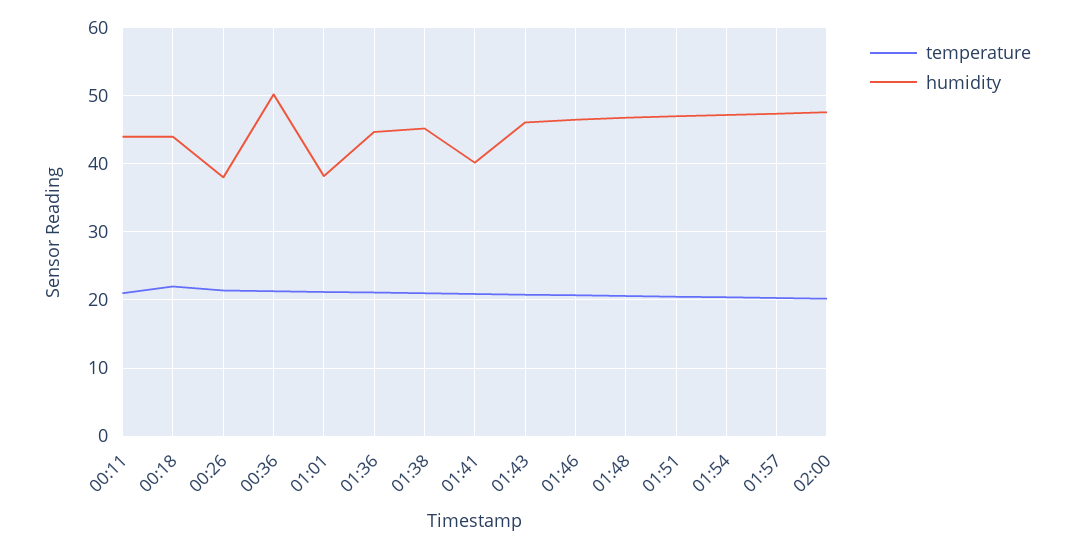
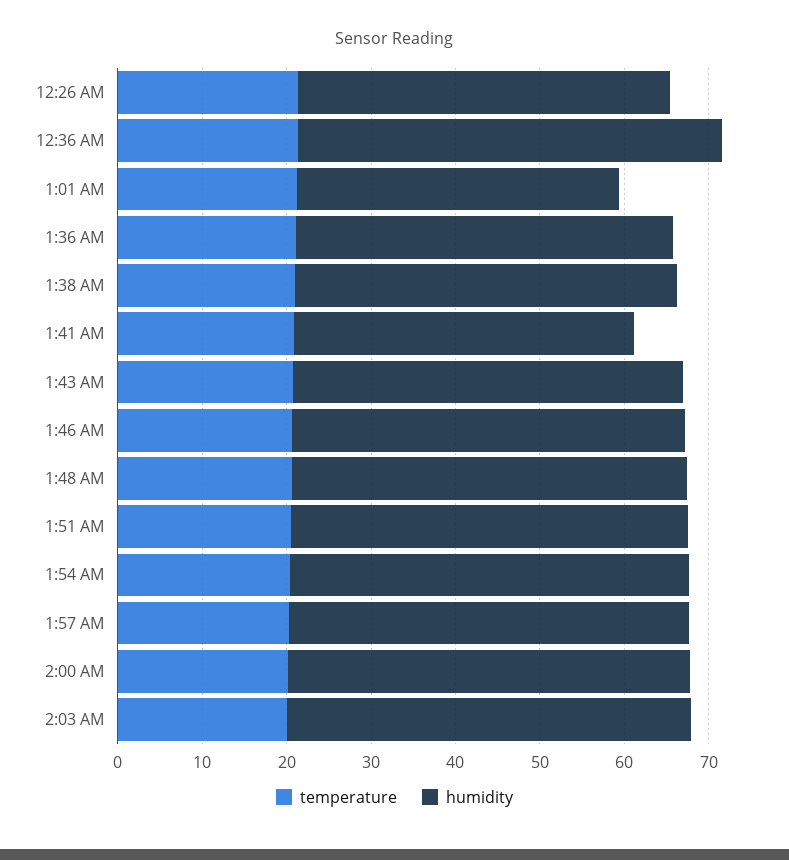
temperature, 00:11: 21 -> none
humidity, 00:11: 44 -> none
temperature, 00:18: 22 -> none
humidity, 00:18: 44 -> none
humidity, 00:26: 38 -> 44
temperature, 2:03 AM: none -> 20
humidity, 2:03 AM: none -> 48

